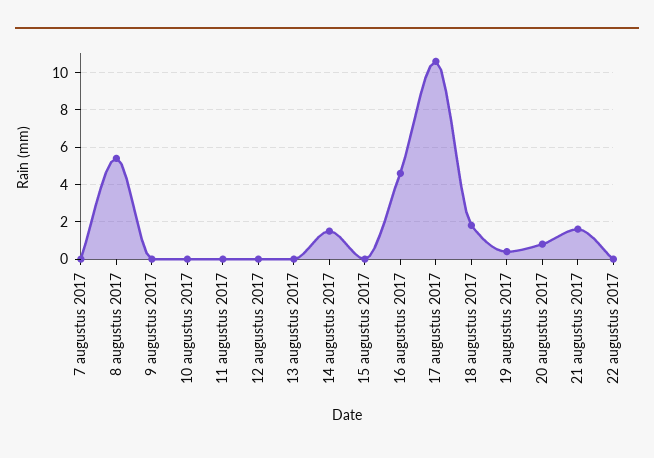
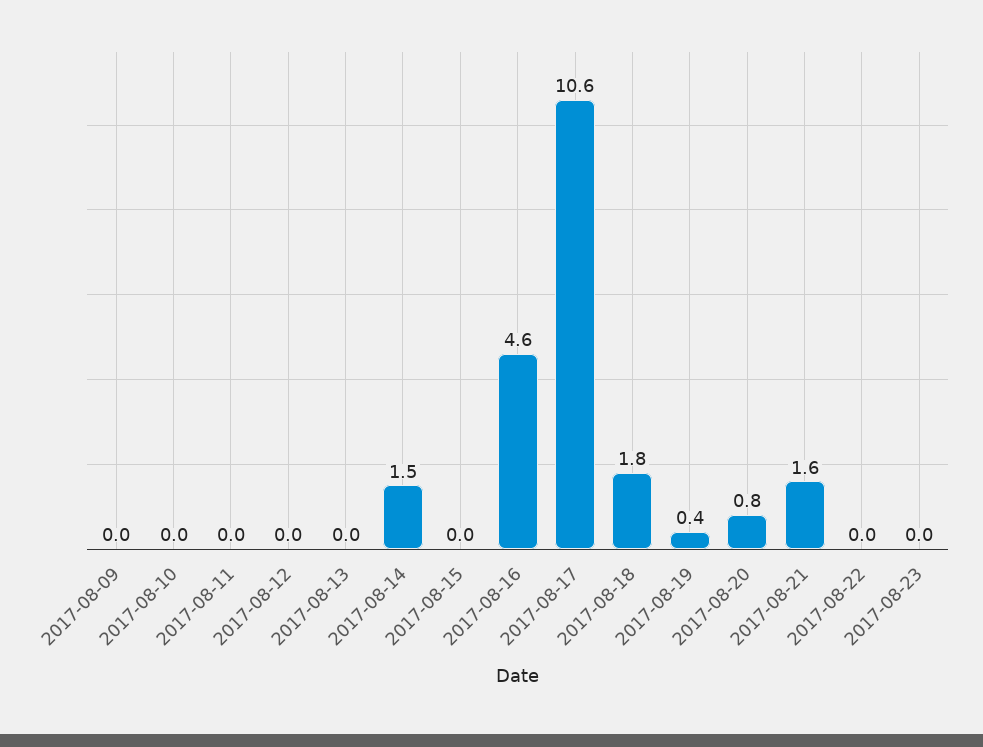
7 augustus 2017: 0 -> none
8 augustus 2017: 5.5 -> none
2017-08-23: none -> 0

